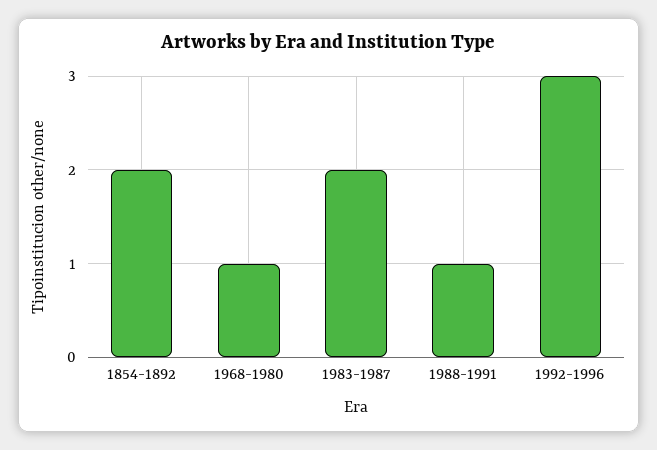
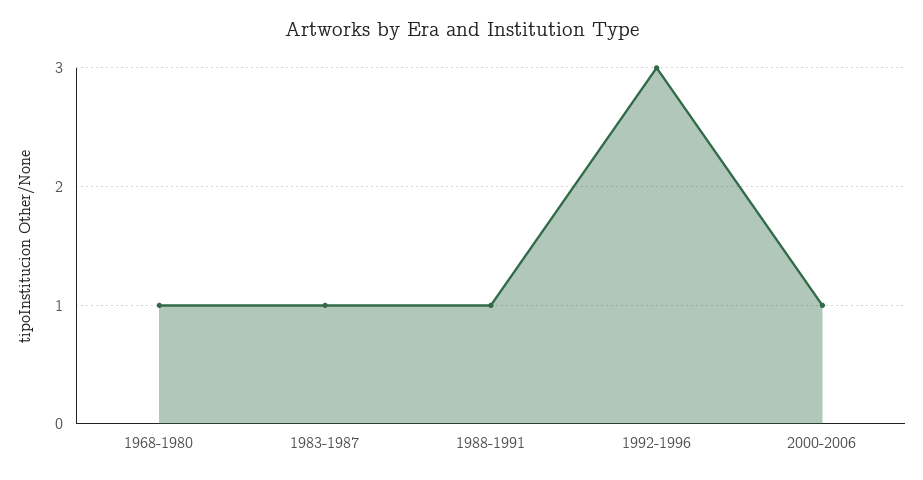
1854-1892: 2 -> none
1983-1987: 2 -> 1
2000-2006: none -> 1

